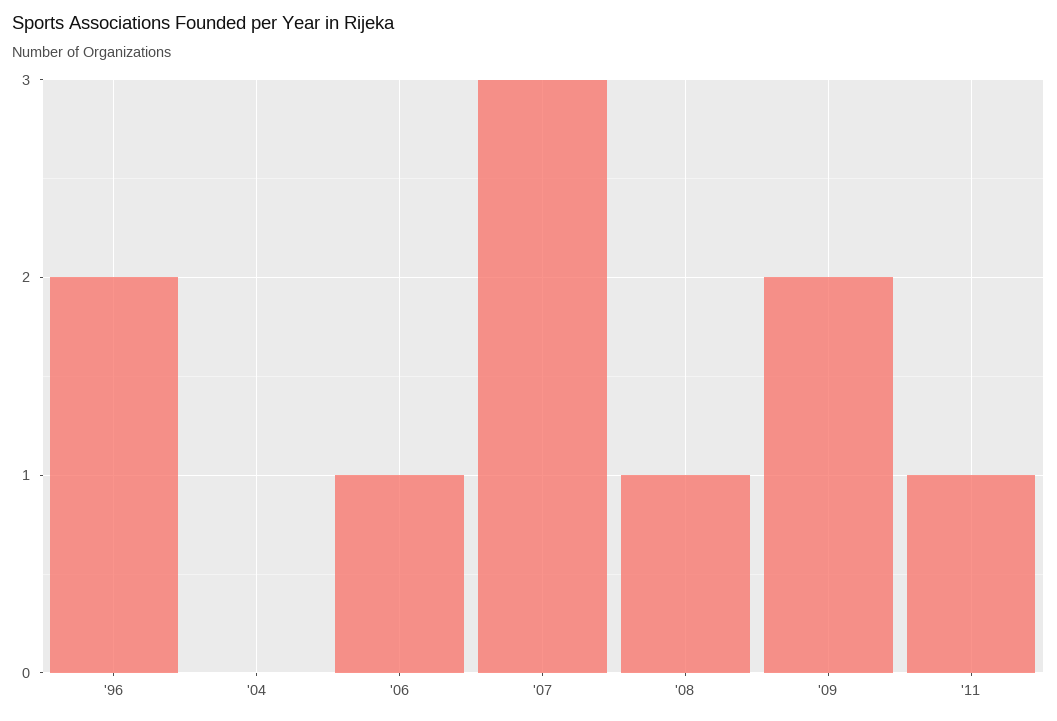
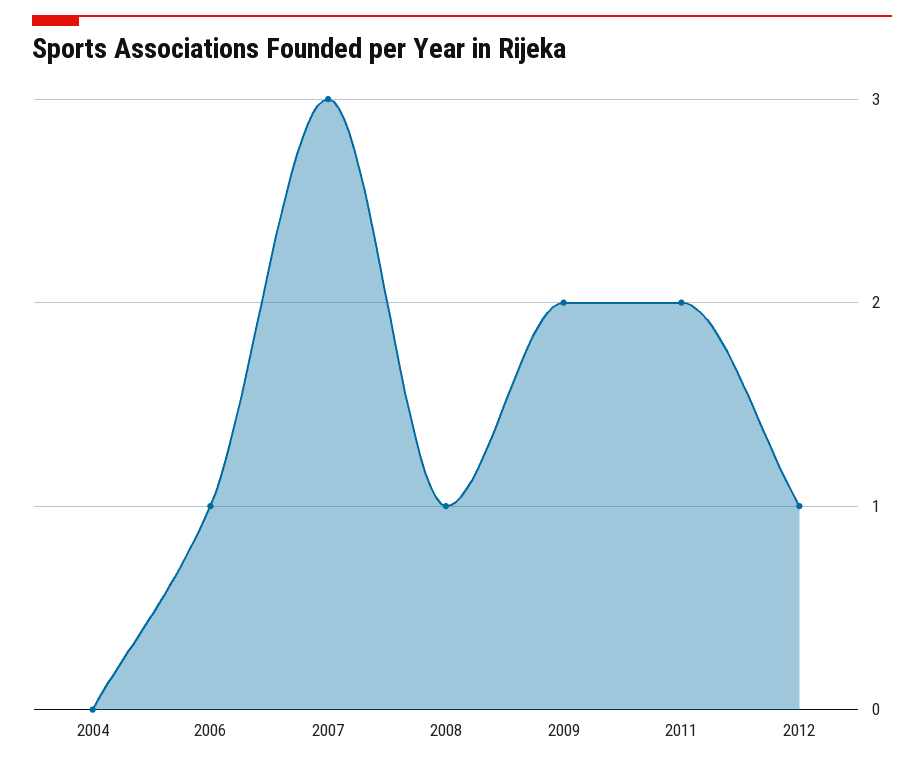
'96: 2 -> none
'11: 1 -> 2
2012: none -> 1

